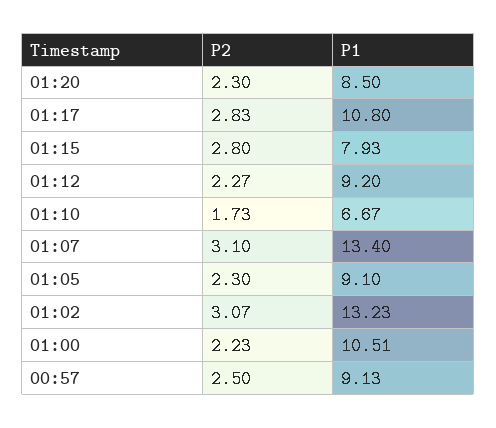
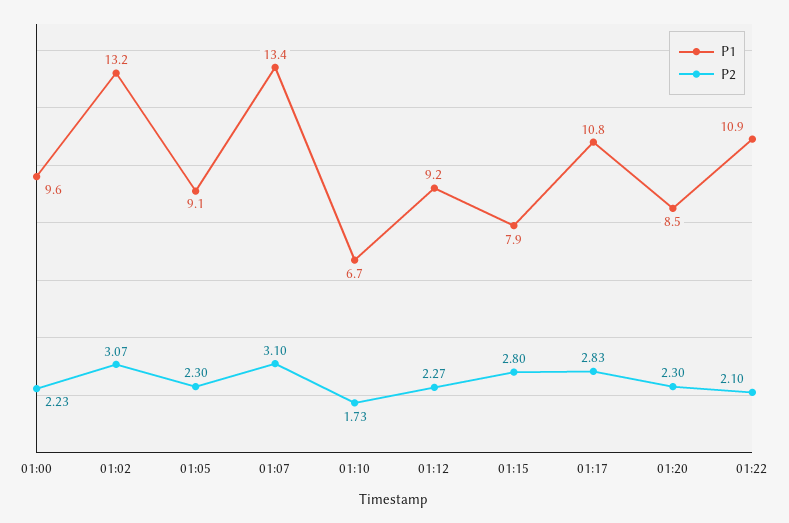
P1, 01:00: 10.51 -> 9.6
P2, 00:57: 2.5 -> none
P1, 00:57: 9.13 -> none
P1, 01:22: none -> 10.9
P2, 01:22: none -> 2.1

